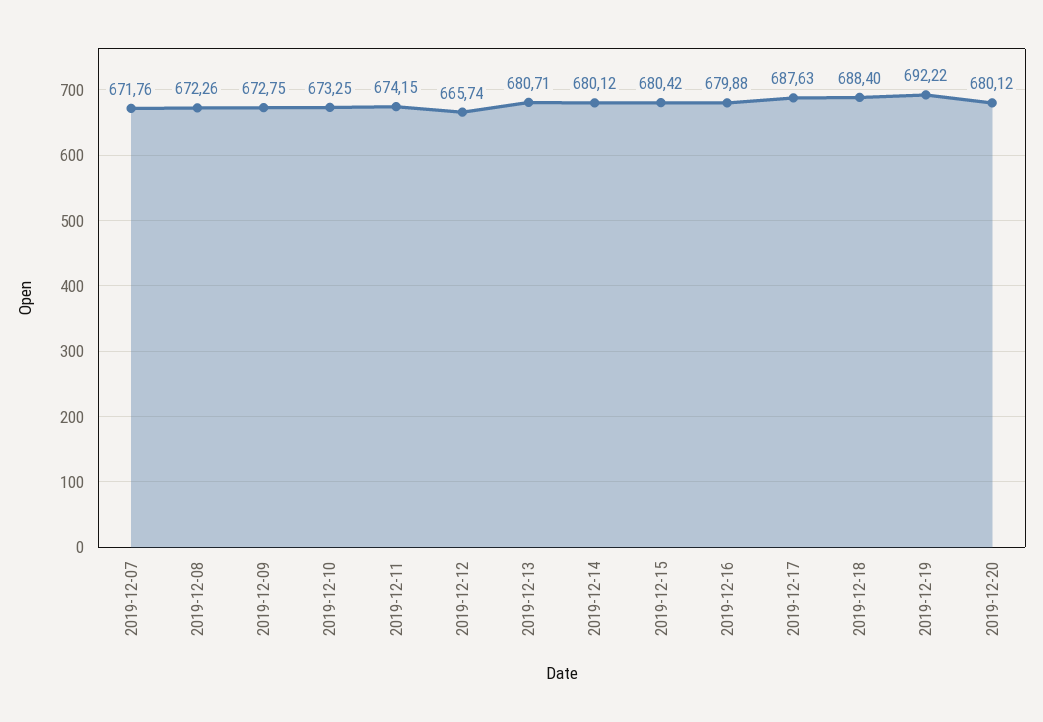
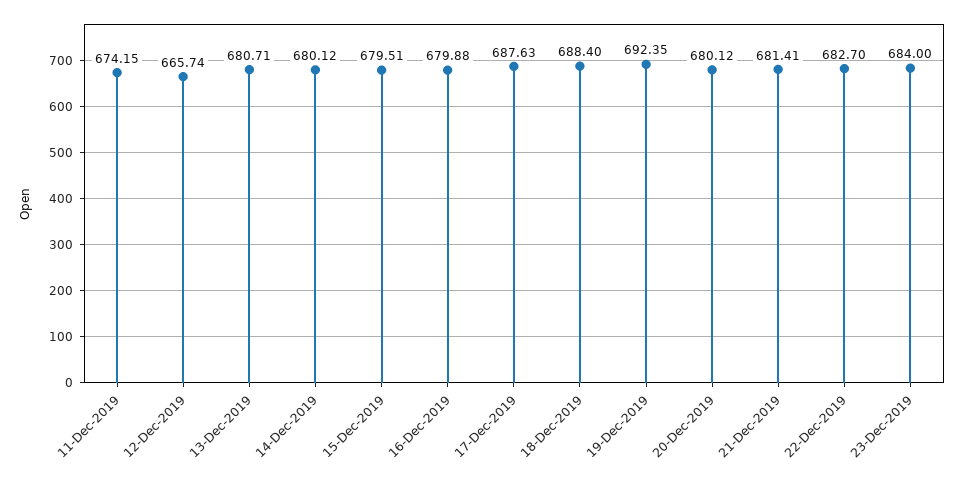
2019-12-07: 671.76 -> none
2019-12-08: 672.26 -> none
2019-12-09: 672.75 -> none
2019-12-10: 673.25 -> none
2019-12-15: 680.42 -> 679.51
2019-12-19: 692.22 -> 692.35
21-Dec-2019: none -> 681.41
22-Dec-2019: none -> 682.7
23-Dec-2019: none -> 684

